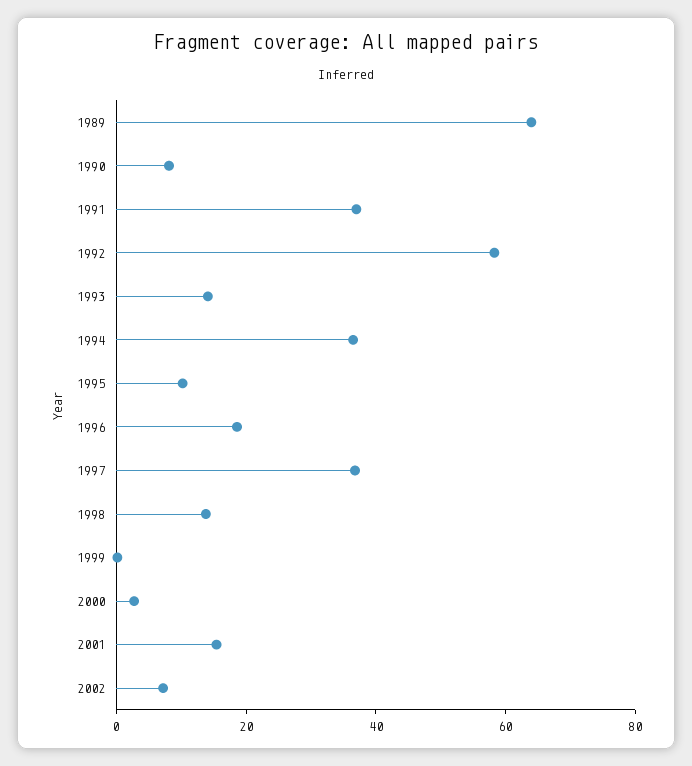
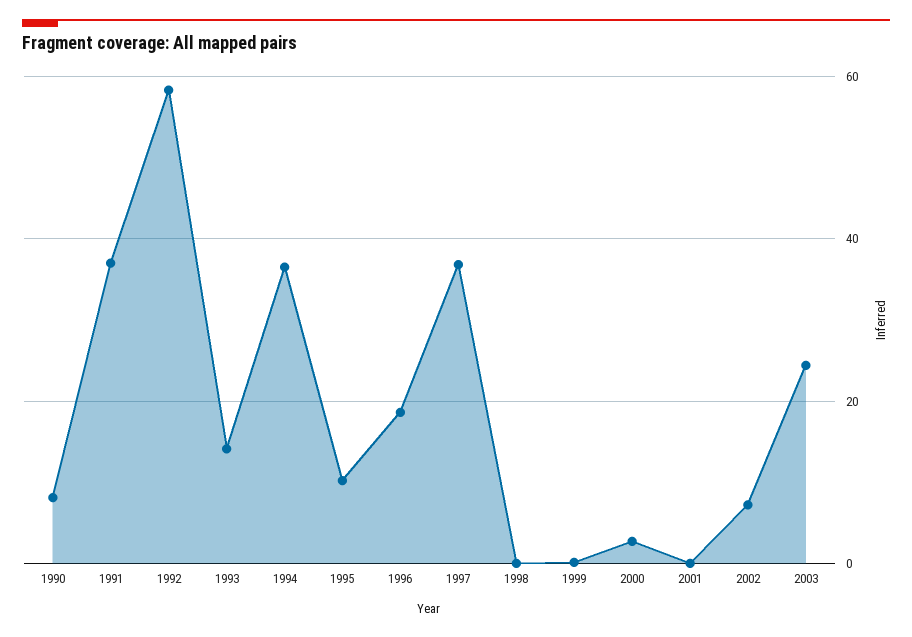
1989: 65 -> none
1998: 15 -> 0
2001: 15 -> 0
2003: none -> 24

